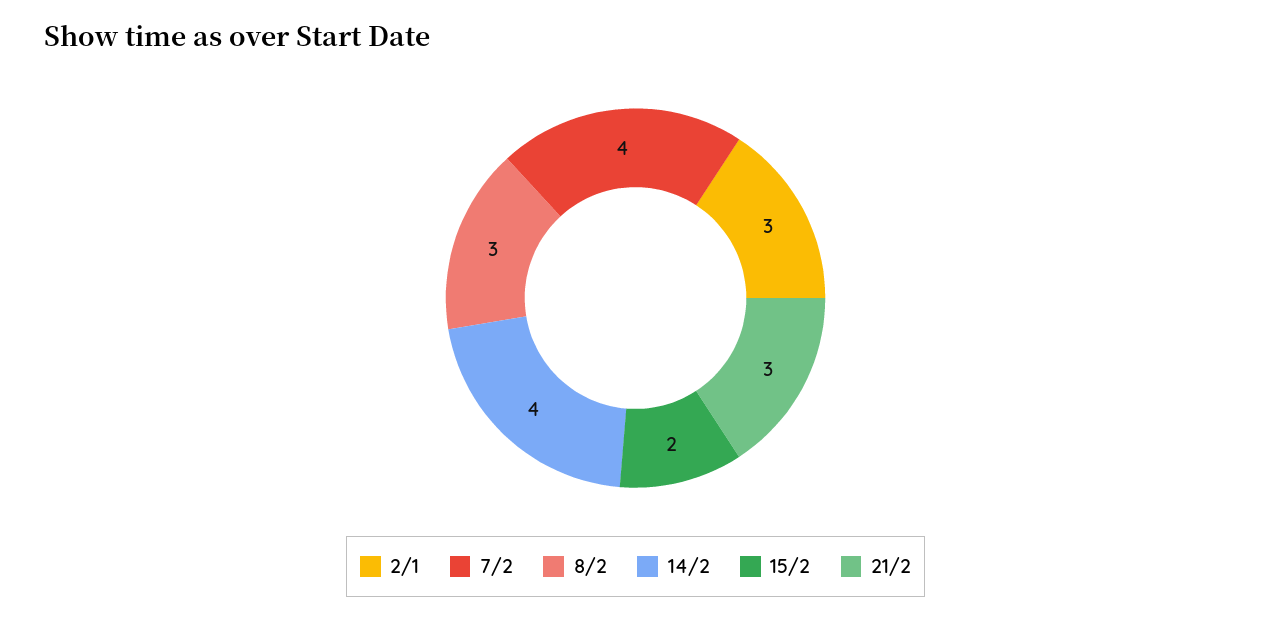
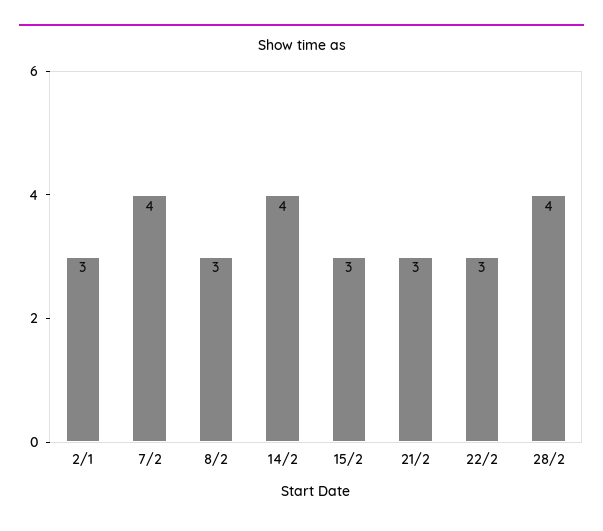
15/2: 2 -> 3
22/2: none -> 3
28/2: none -> 4

